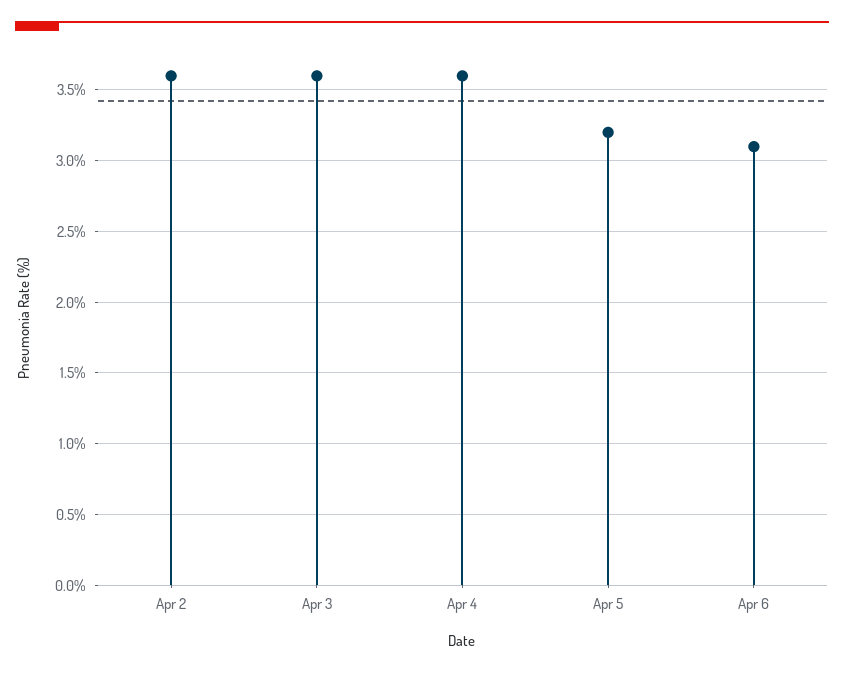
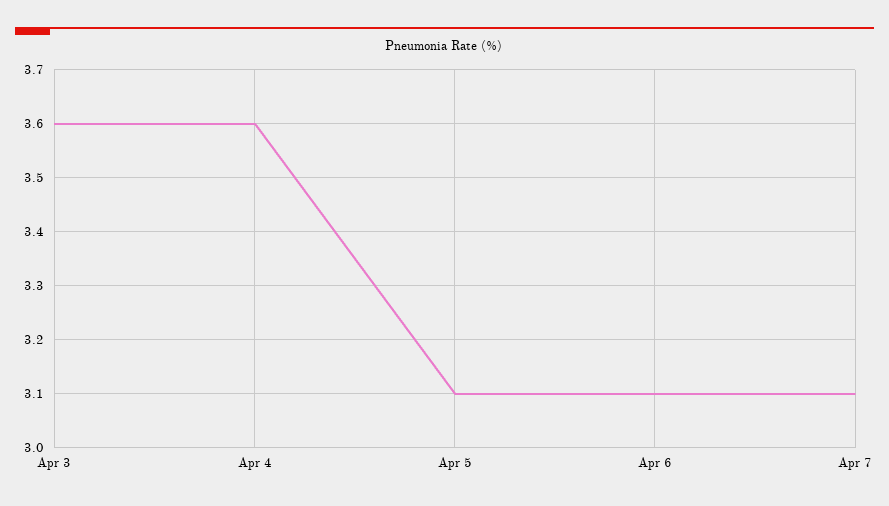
Apr 2: 3.6 -> none
Apr 5: 3.2 -> 3.1
Apr 7: none -> 3.1

